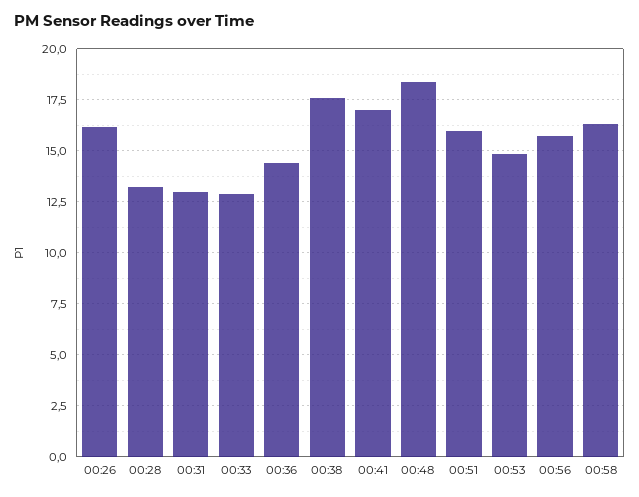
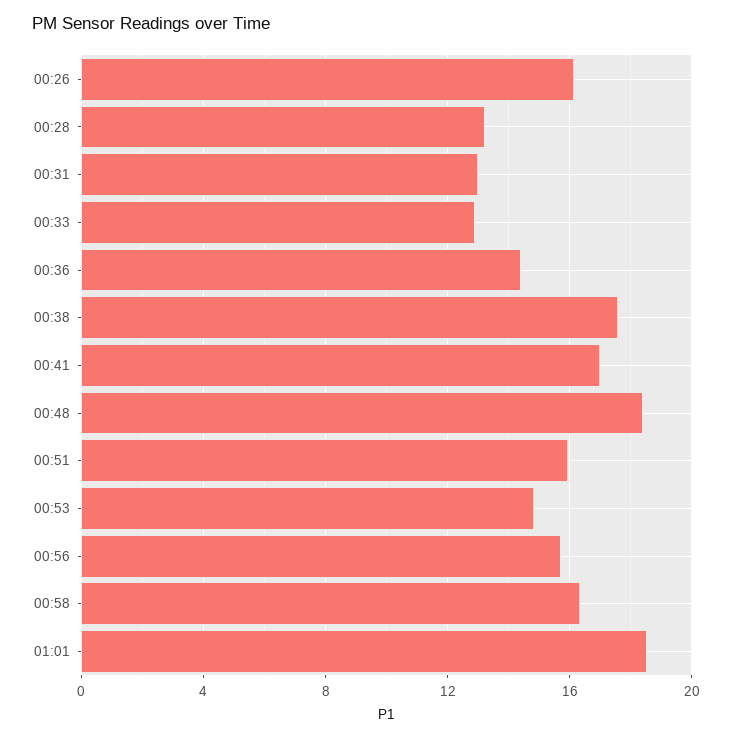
01:01: none -> 18.5

